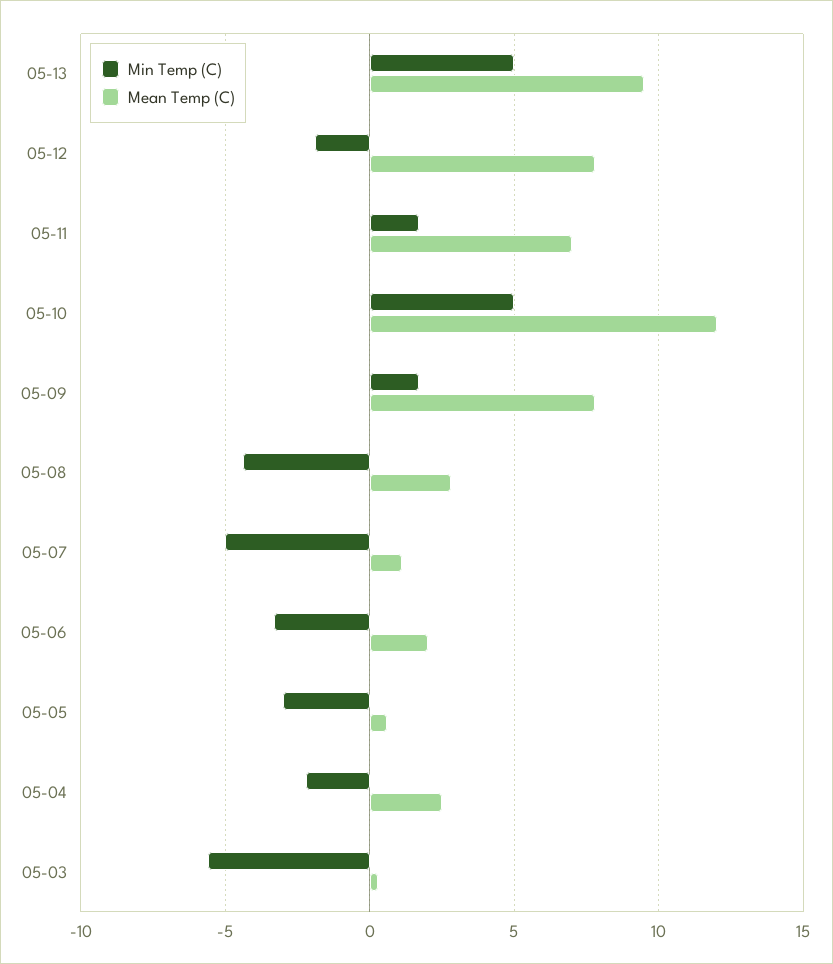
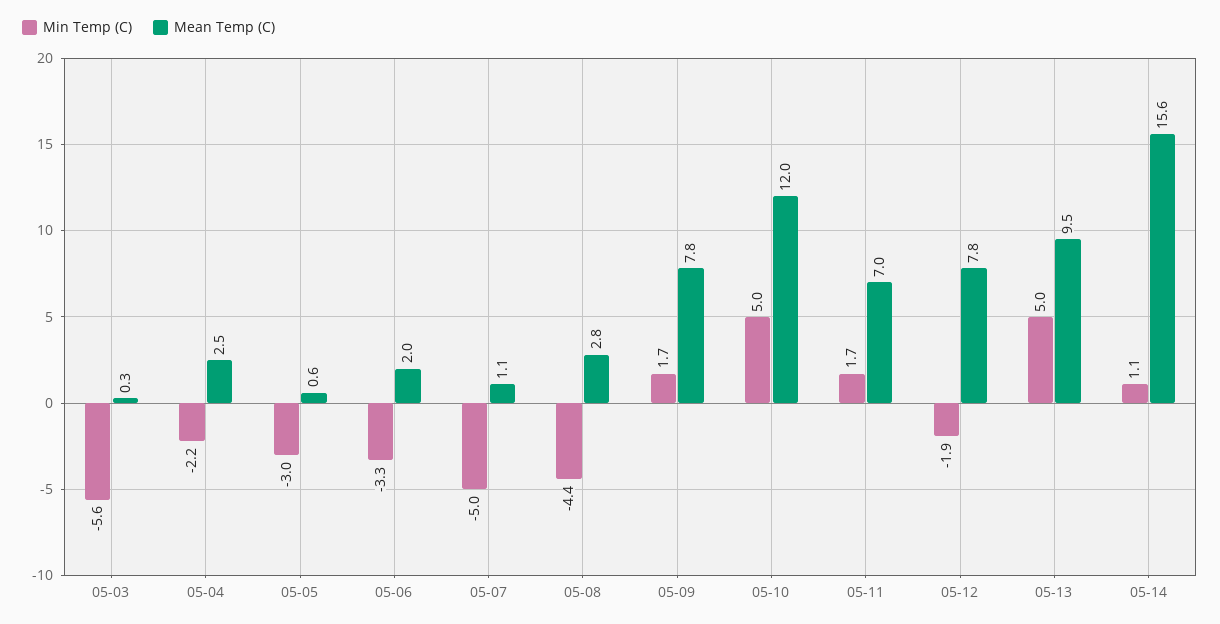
Min Temp (C), 05-14: none -> 1.1
Mean Temp (C), 05-14: none -> 15.6

